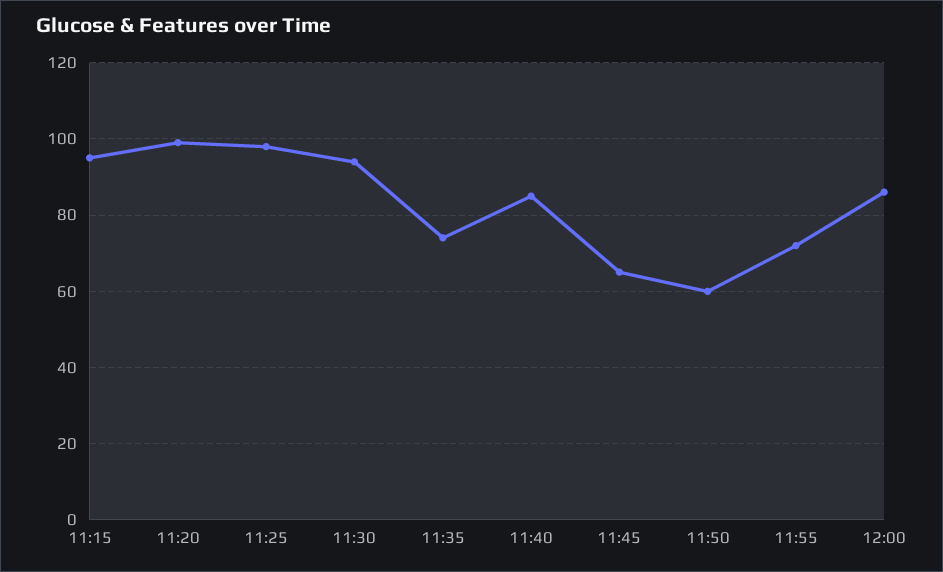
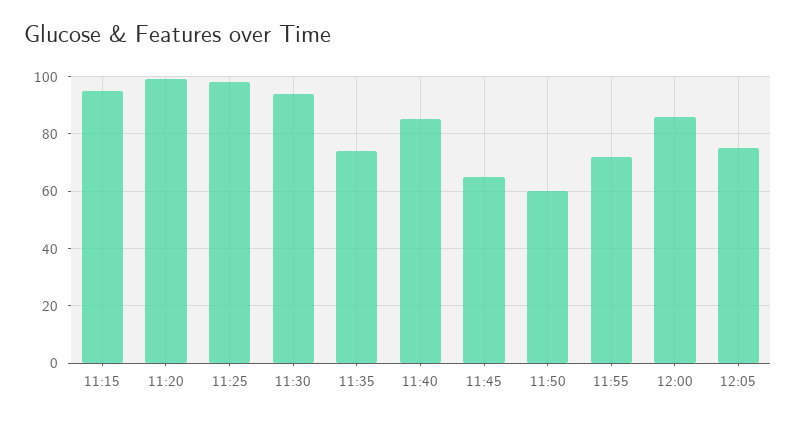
12:05: none -> 75

